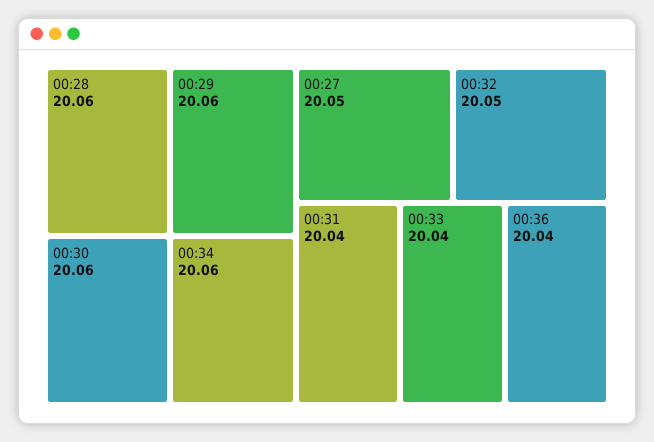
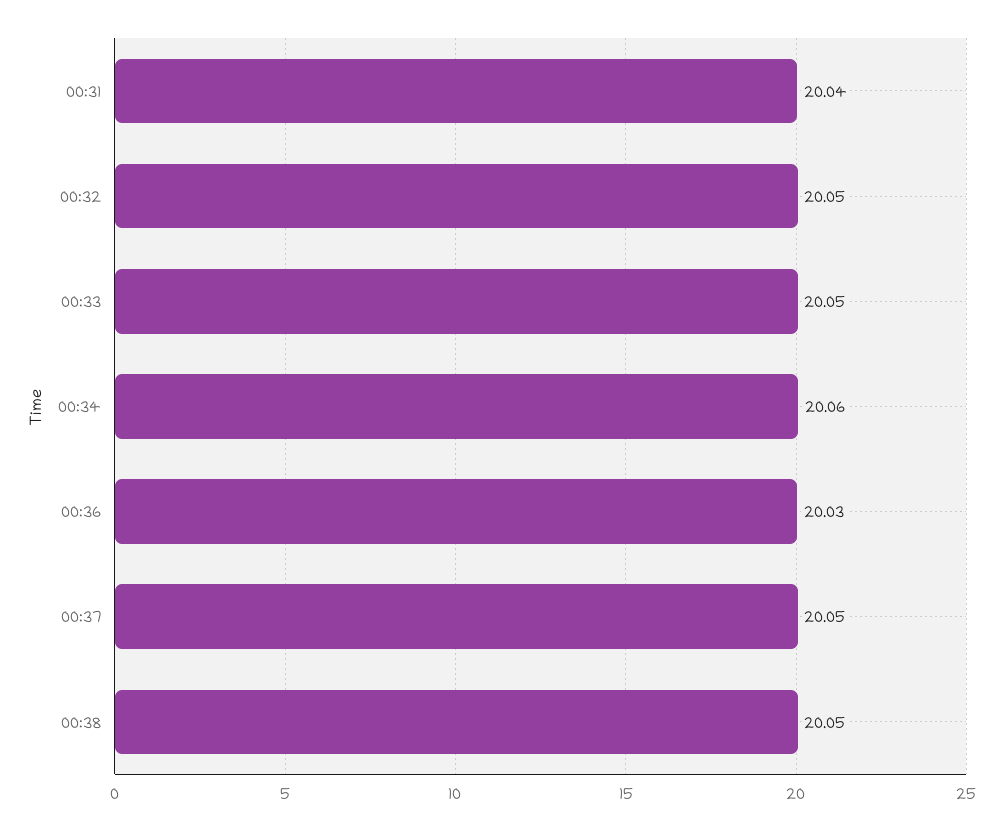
00:28: 20.06 -> none
00:29: 20.06 -> none
00:30: 20.06 -> none
00:27: 20.05 -> none
00:33: 20.04 -> 20.05
00:36: 20.04 -> 20.03
00:37: none -> 20.05
00:38: none -> 20.05

